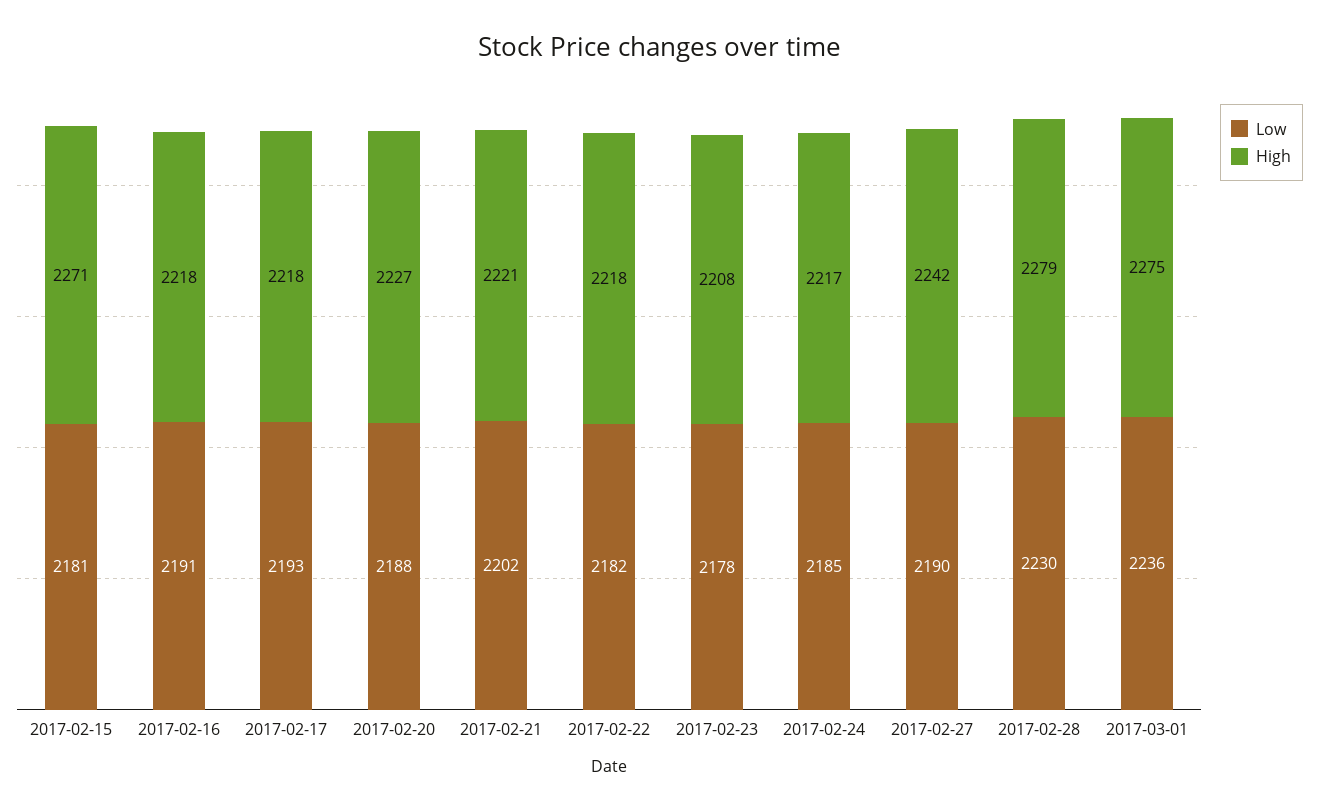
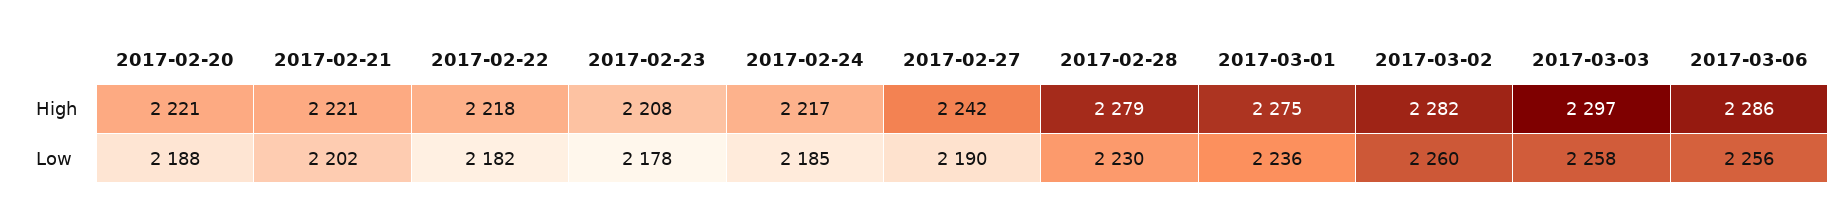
Low, 2017-02-15: 2181 -> none
High, 2017-02-15: 2271 -> none
Low, 2017-02-16: 2191 -> none
High, 2017-02-16: 2218 -> none
Low, 2017-02-17: 2193 -> none
High, 2017-02-17: 2218 -> none
High, 2017-02-20: 2227 -> 2221
High, 2017-03-02: none -> 2282
High, 2017-03-03: none -> 2297
High, 2017-03-06: none -> 2286
Low, 2017-03-02: none -> 2260
Low, 2017-03-03: none -> 2258
Low, 2017-03-06: none -> 2256

